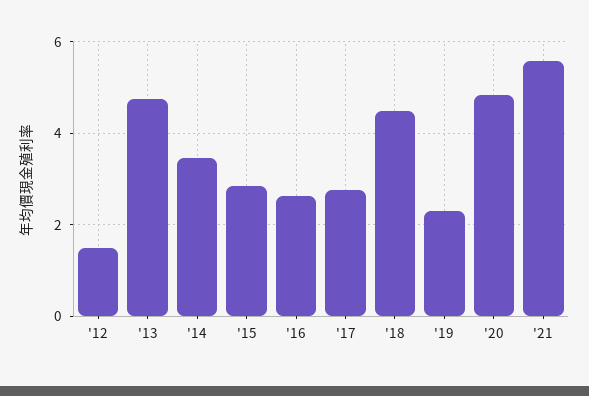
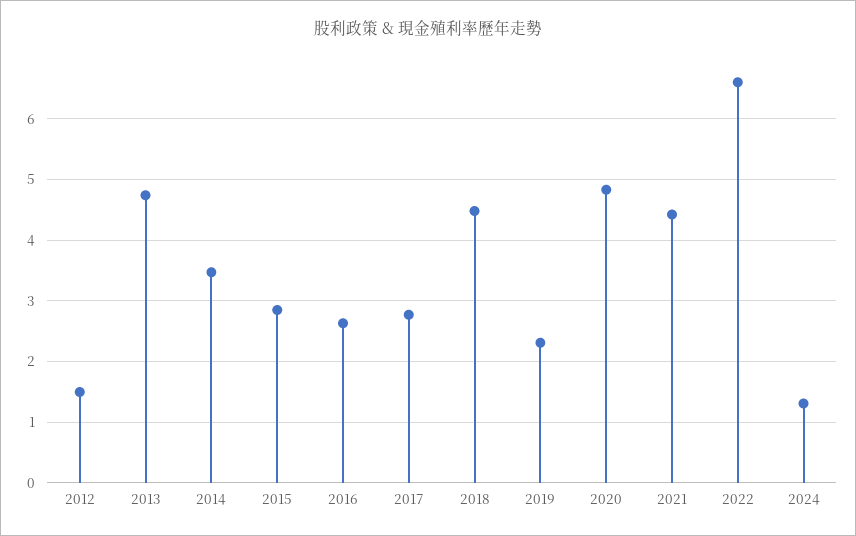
'21: 5.6 -> 4.4
2022: none -> 6.6
2024: none -> 1.3

